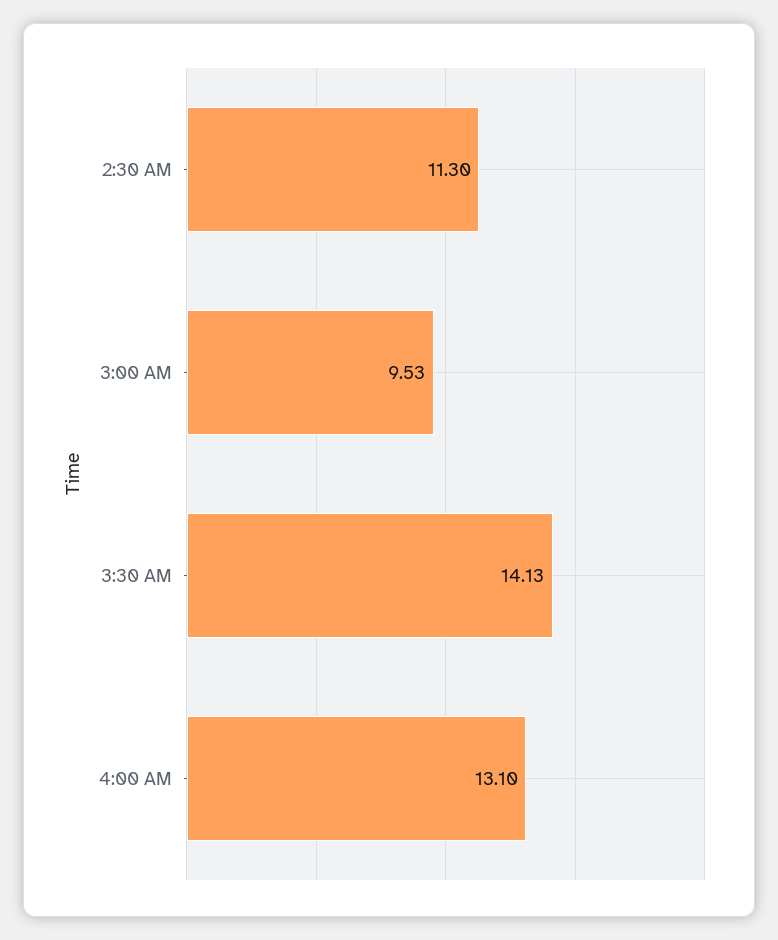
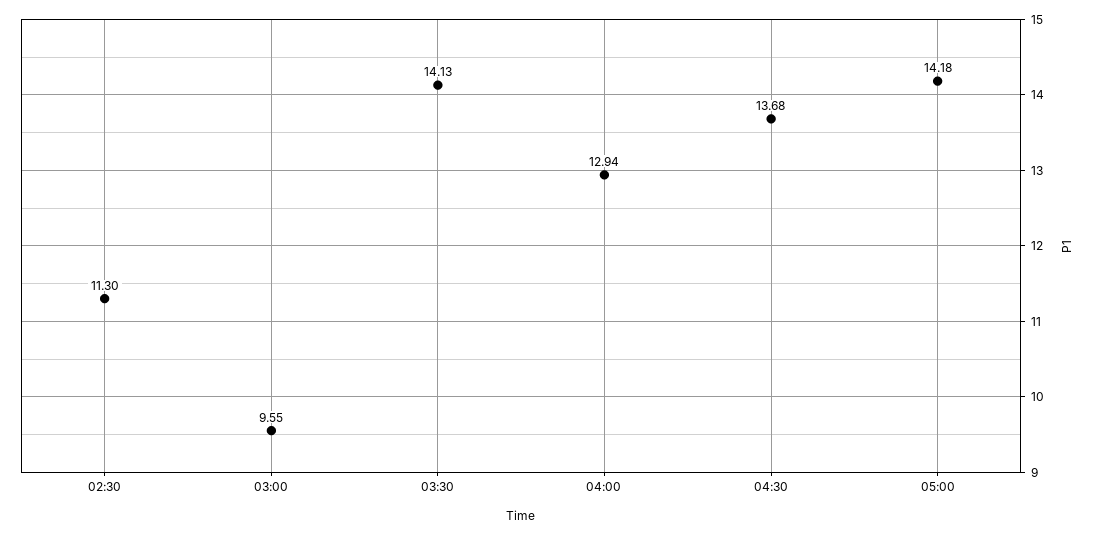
3:00 AM: 9.53 -> 9.55
4:00 AM: 13.1 -> 12.94
04:30: none -> 13.68
05:00: none -> 14.18

